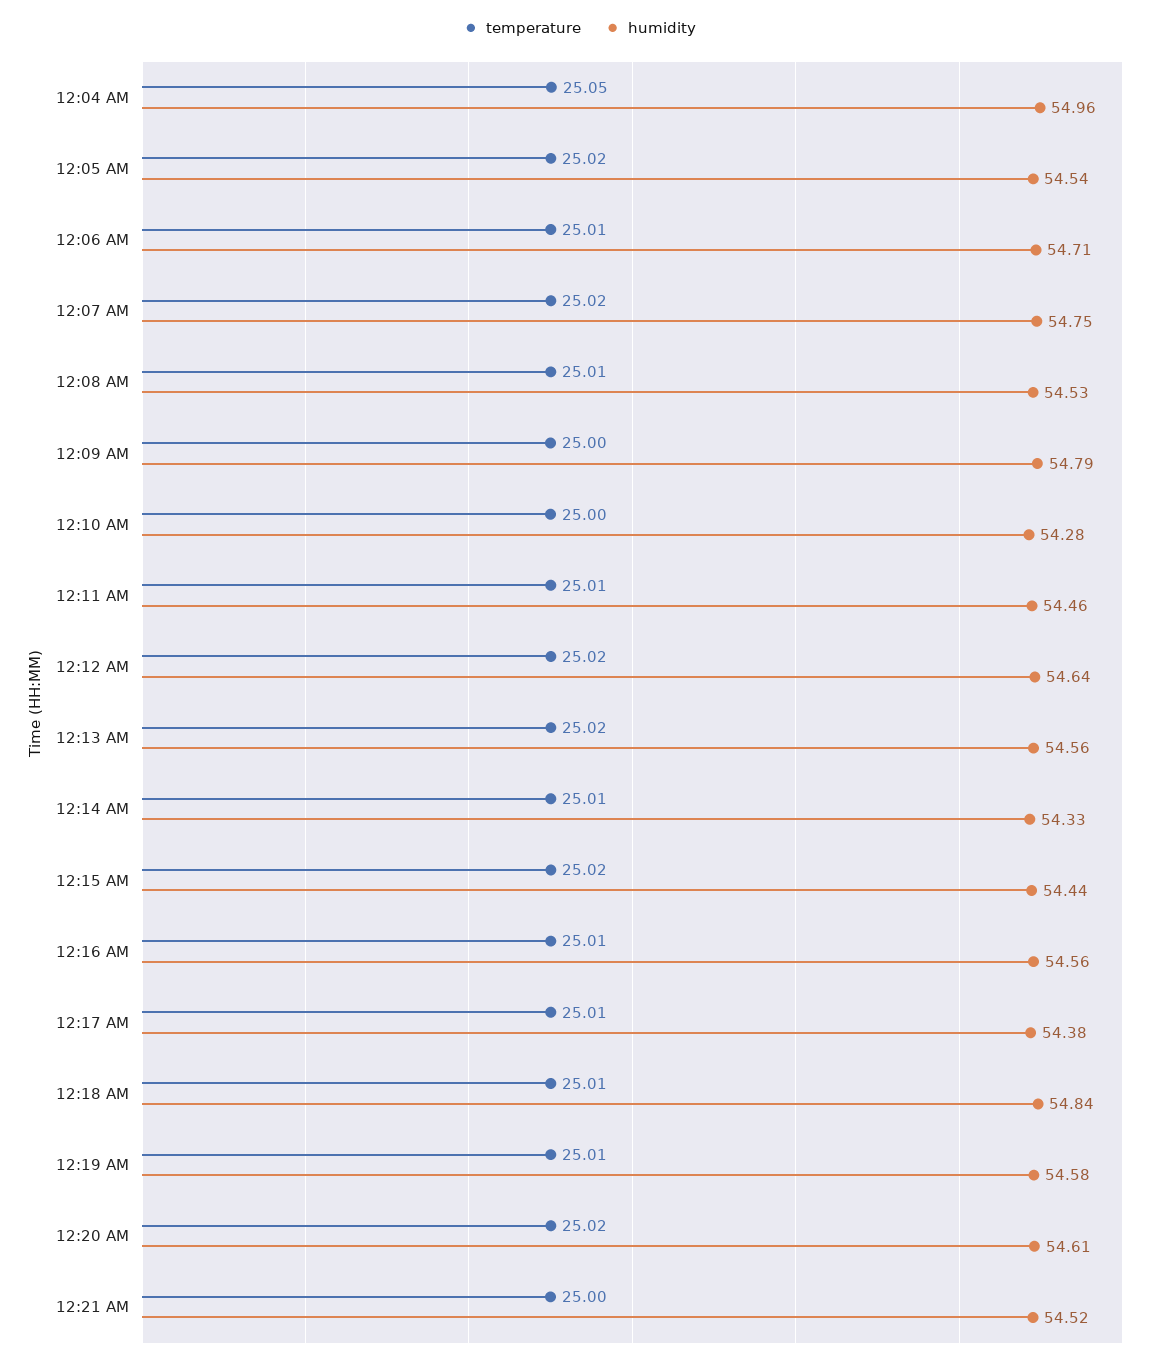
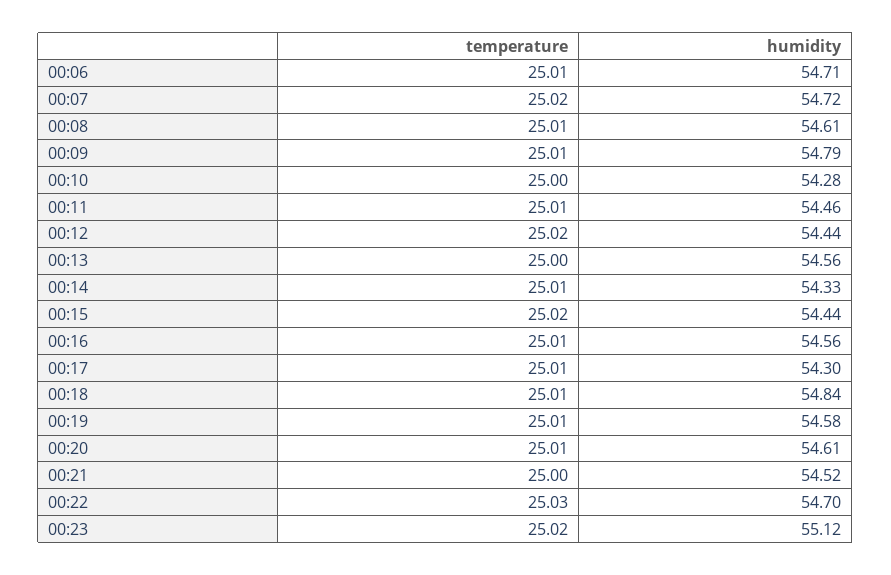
temperature, 12:04 AM: 25.05 -> none
humidity, 12:04 AM: 54.96 -> none
temperature, 12:05 AM: 25.02 -> none
humidity, 12:05 AM: 54.54 -> none
humidity, 12:07 AM: 54.75 -> 54.72
humidity, 12:08 AM: 54.53 -> 54.61
temperature, 12:09 AM: 25 -> 25.01
humidity, 12:12 AM: 54.64 -> 54.44
temperature, 12:13 AM: 25.02 -> 25
humidity, 12:17 AM: 54.38 -> 54.3
temperature, 12:20 AM: 25.02 -> 25.01
temperature, 00:22: none -> 25.03
humidity, 00:22: none -> 54.7
temperature, 00:23: none -> 25.02
humidity, 00:23: none -> 55.12

